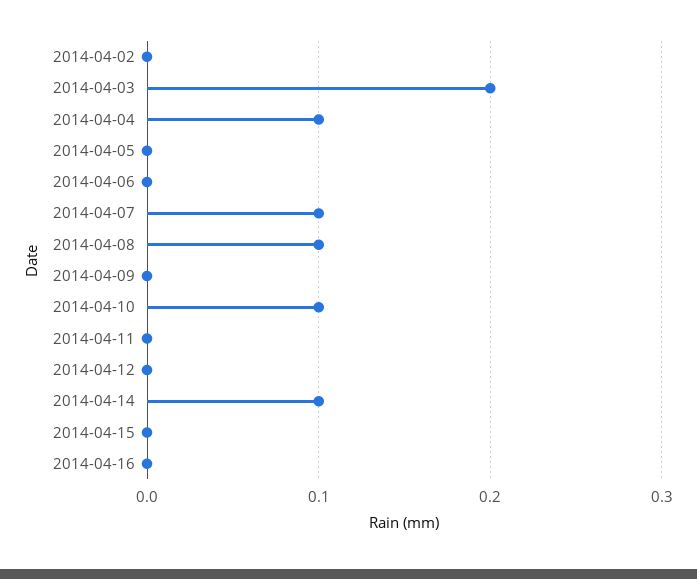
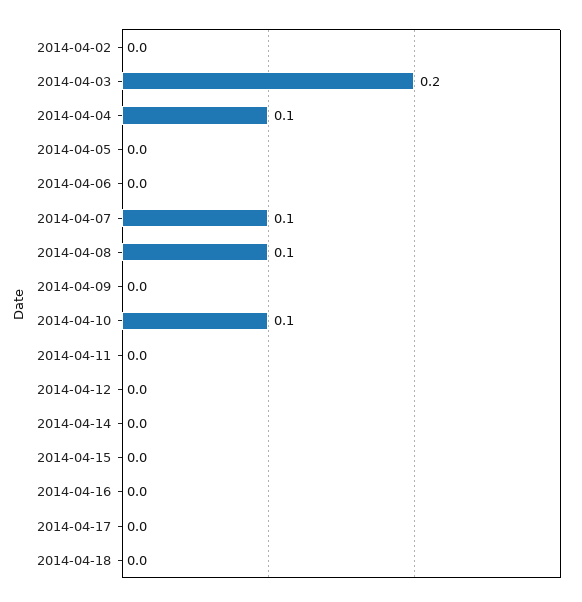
2014-04-14: 0.1 -> 0
2014-04-17: none -> 0
2014-04-18: none -> 0

